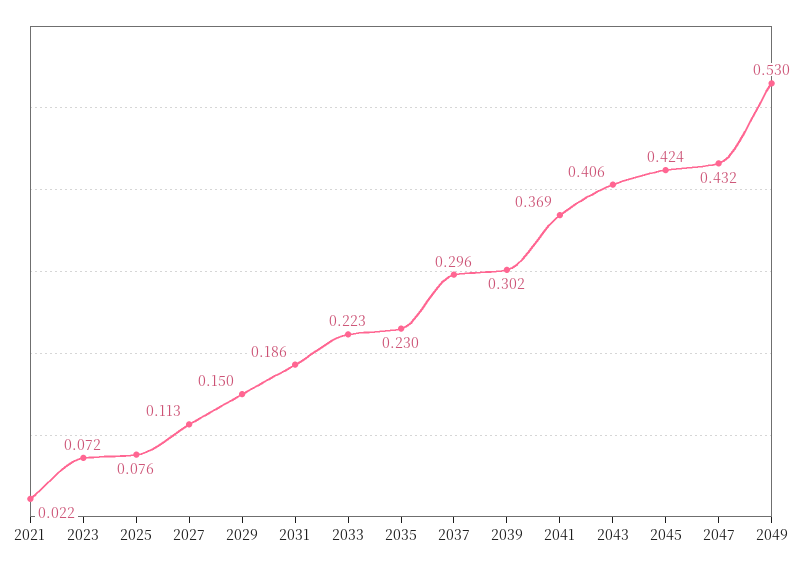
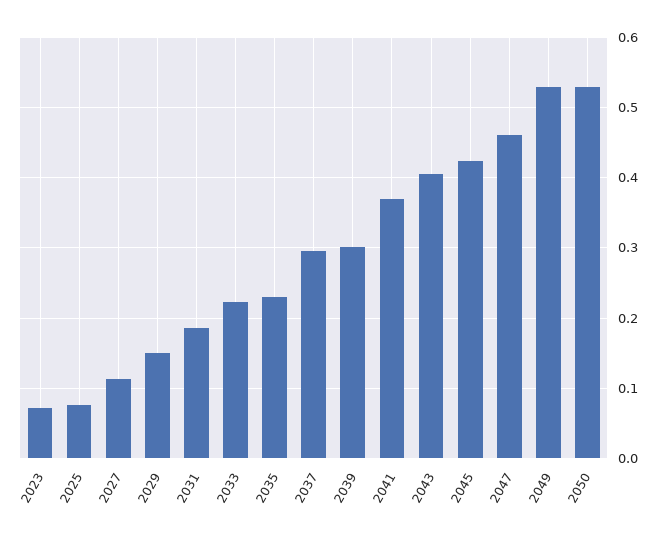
2021: 0.022 -> none
2047: 0.432 -> 0.46
2050: none -> 0.53

